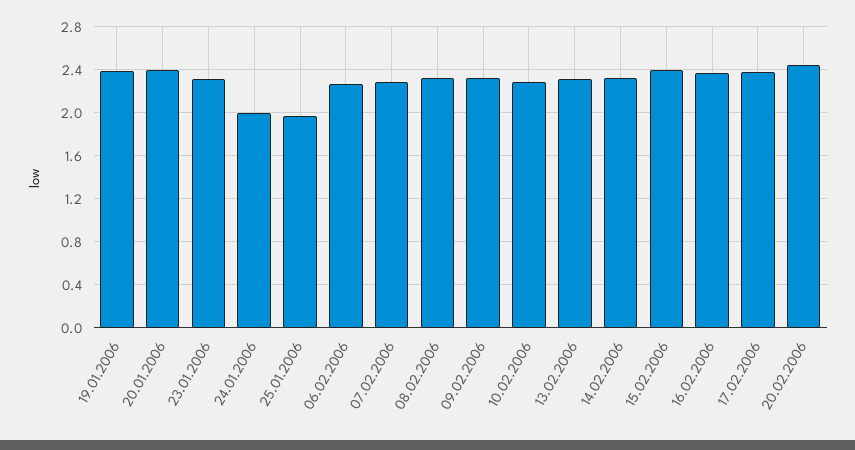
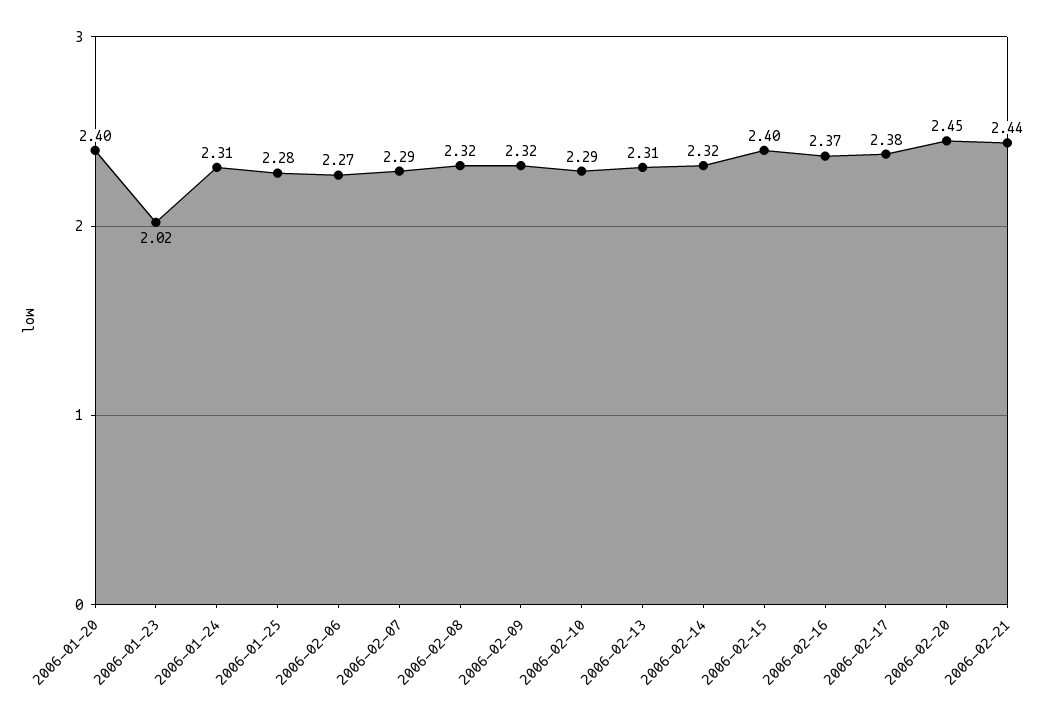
19.01.2006: 2.4 -> none
23.01.2006: 2.3 -> 2.02
24.01.2006: 2 -> 2.31
25.01.2006: 2 -> 2.28
2006-02-21: none -> 2.44

